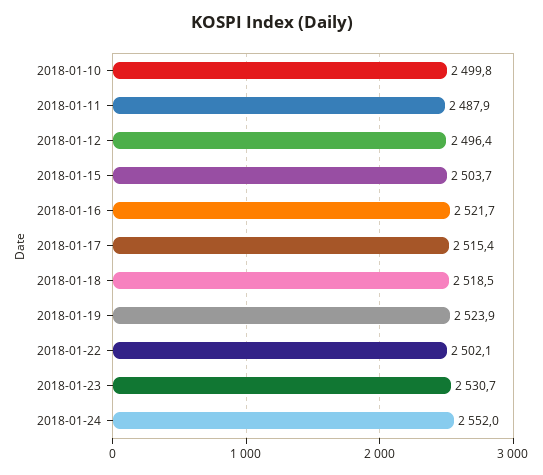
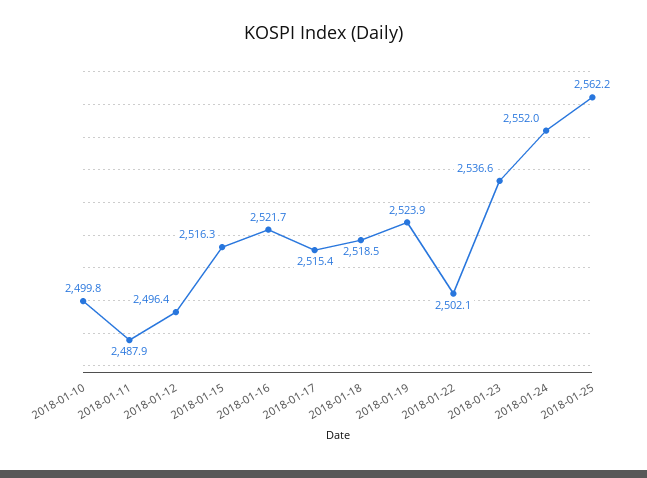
2018-01-15: 2503.7 -> 2516.3
2018-01-23: 2530.7 -> 2536.6
2018-01-25: none -> 2562.2

